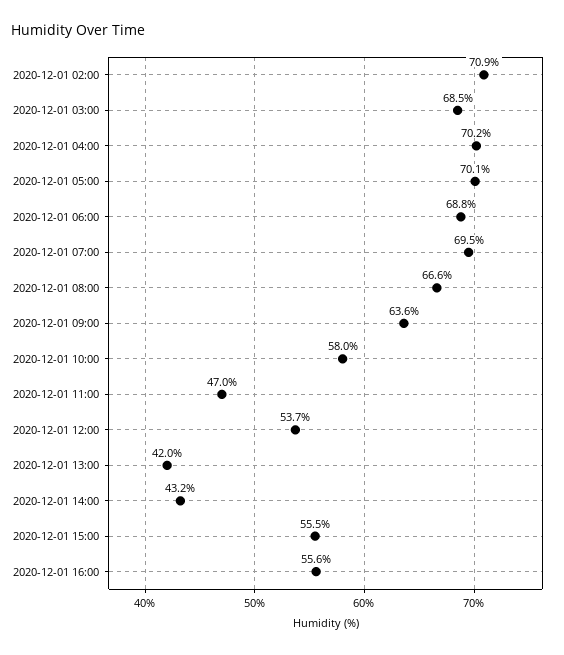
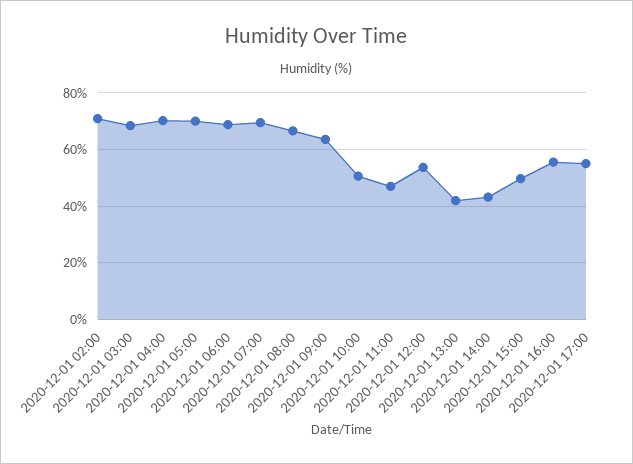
2020-12-01 10:00: 58 -> 50
2020-12-01 15:00: 55.5 -> 50
2020-12-01 17:00: none -> 55

